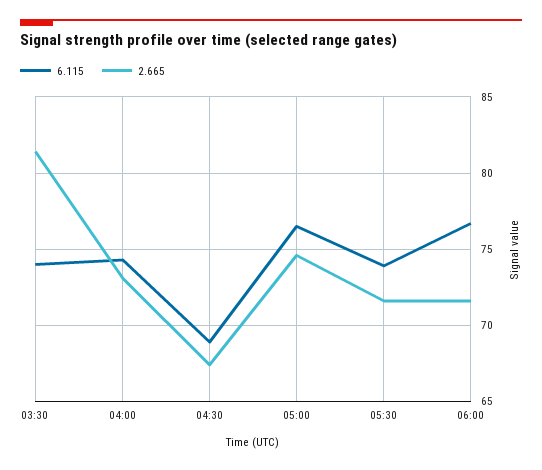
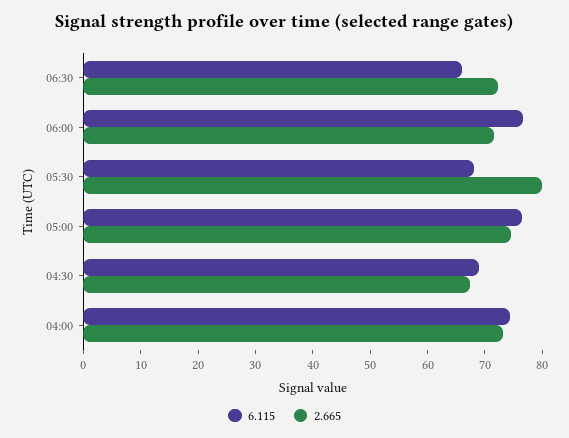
6.115, 03:30: 74 -> none
2.665, 03:30: 81.5 -> none
6.115, 05:30: 74 -> 68
2.665, 05:30: 71.5 -> 80
6.115, 06:30: none -> 66
2.665, 06:30: none -> 72

